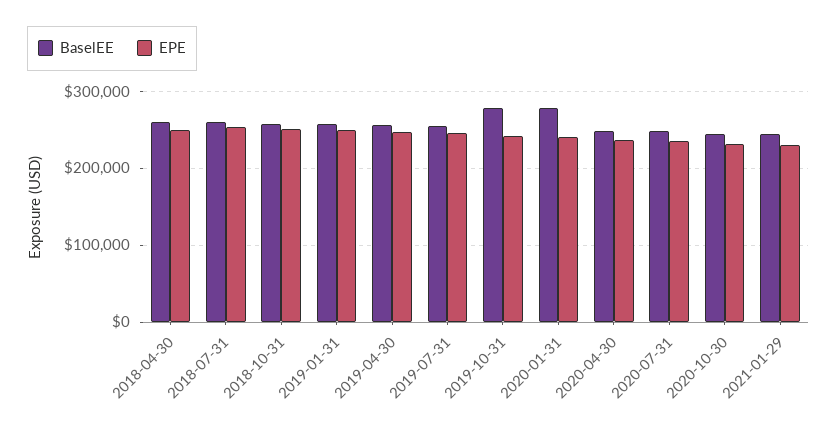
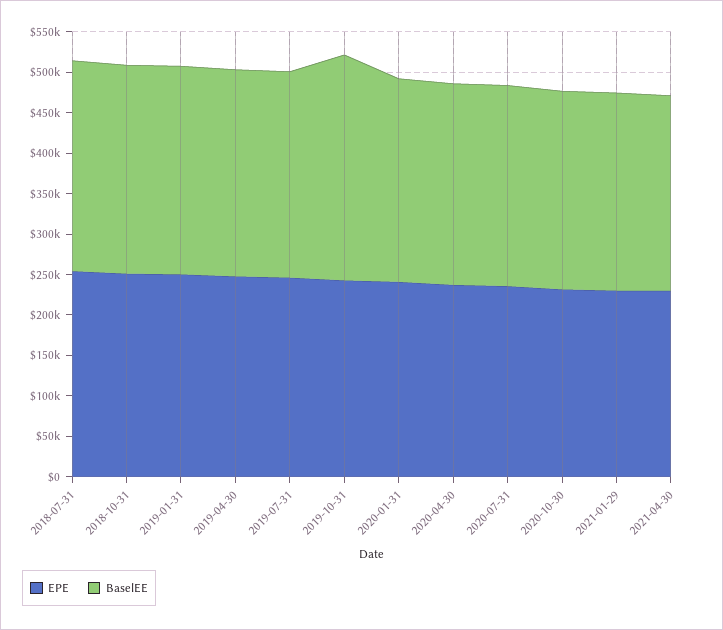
BaselEE, 2018-04-30: 260000 -> none
EPE, 2018-04-30: 250000 -> none
BaselEE, 2020-01-31: 280000 -> 250000
EPE, 2021-04-30: none -> 230000
BaselEE, 2021-04-30: none -> 240000

